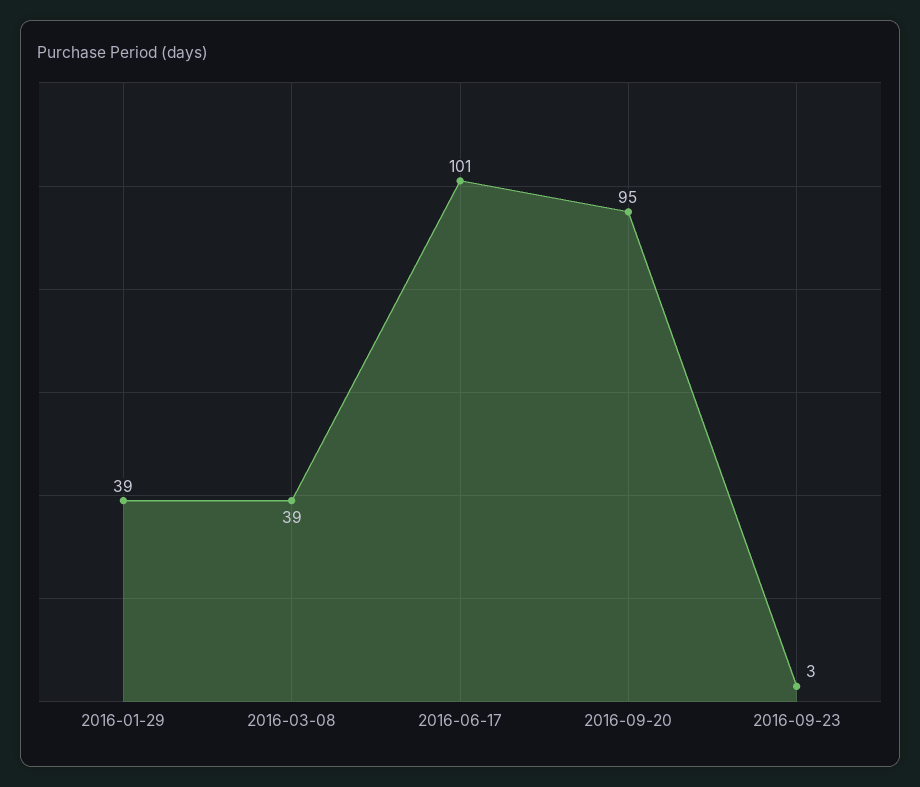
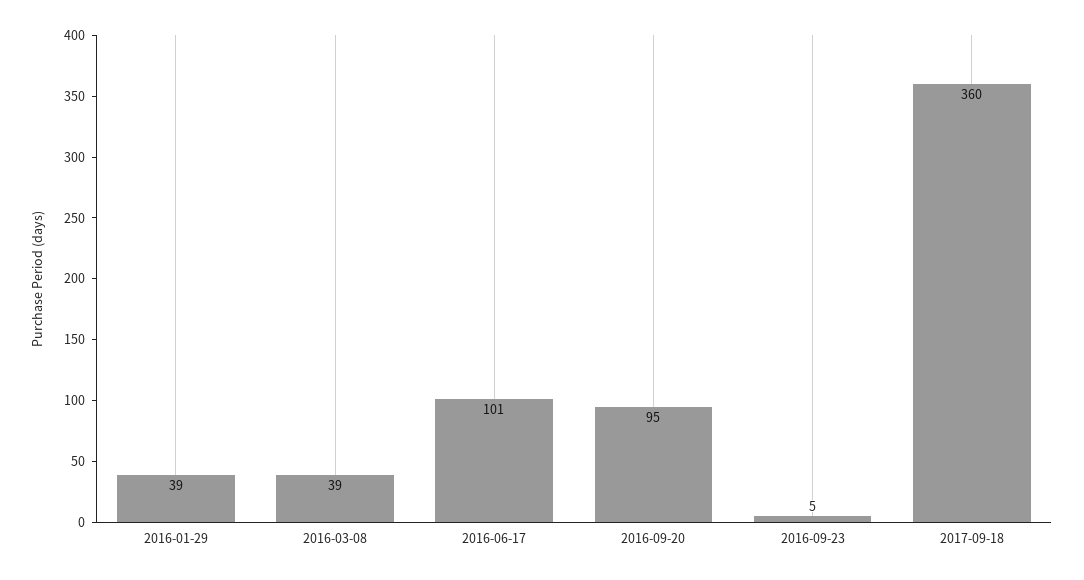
2016-09-23: 3 -> 5
2017-09-18: none -> 360

